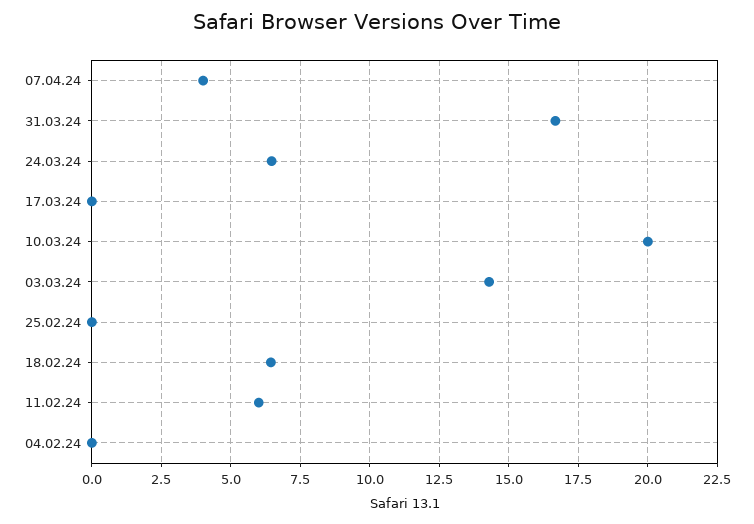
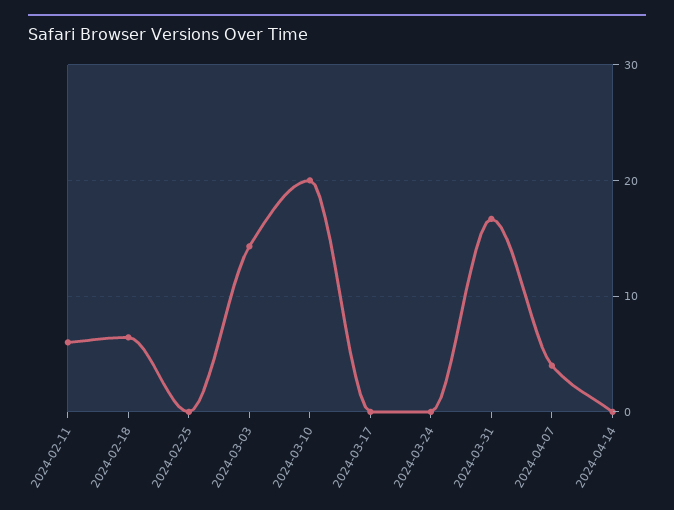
24.03.24: 6.5 -> 0
04.02.24: 0 -> none
2024-04-14: none -> 0

